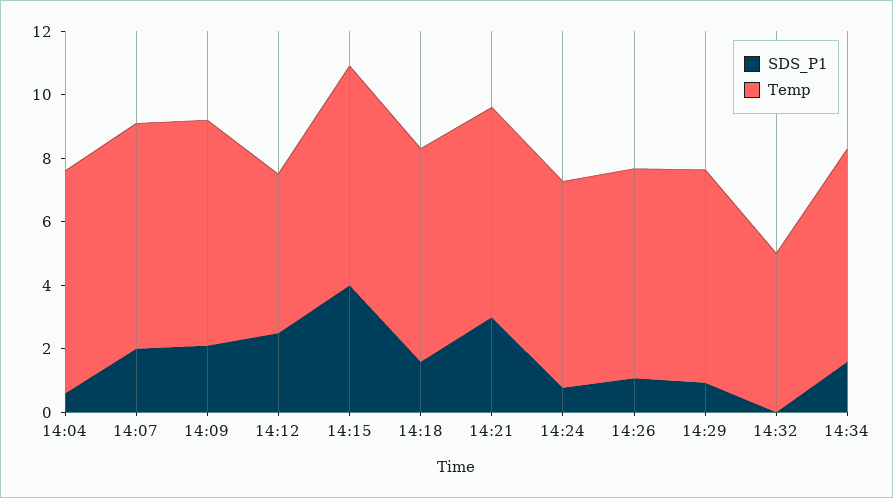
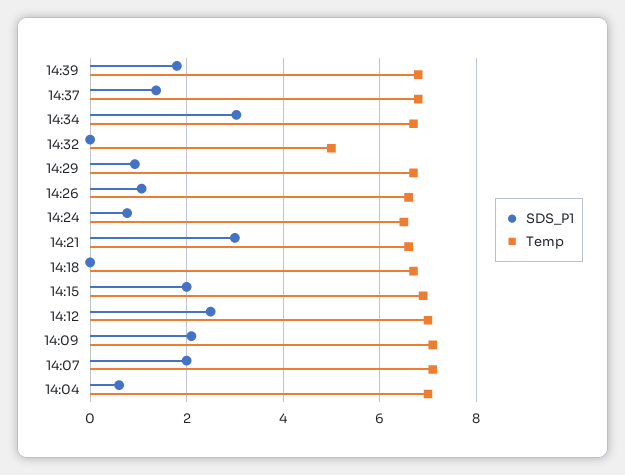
Temp, 14:12: 5 -> 7
SDS_P1, 14:15: 4 -> 2
SDS_P1, 14:18: 1.5 -> 0
SDS_P1, 14:34: 1.5 -> 3
SDS_P1, 14:39: none -> 1.8
Temp, 14:39: none -> 6.8
SDS_P1, 14:37: none -> 1.4
Temp, 14:37: none -> 6.8

